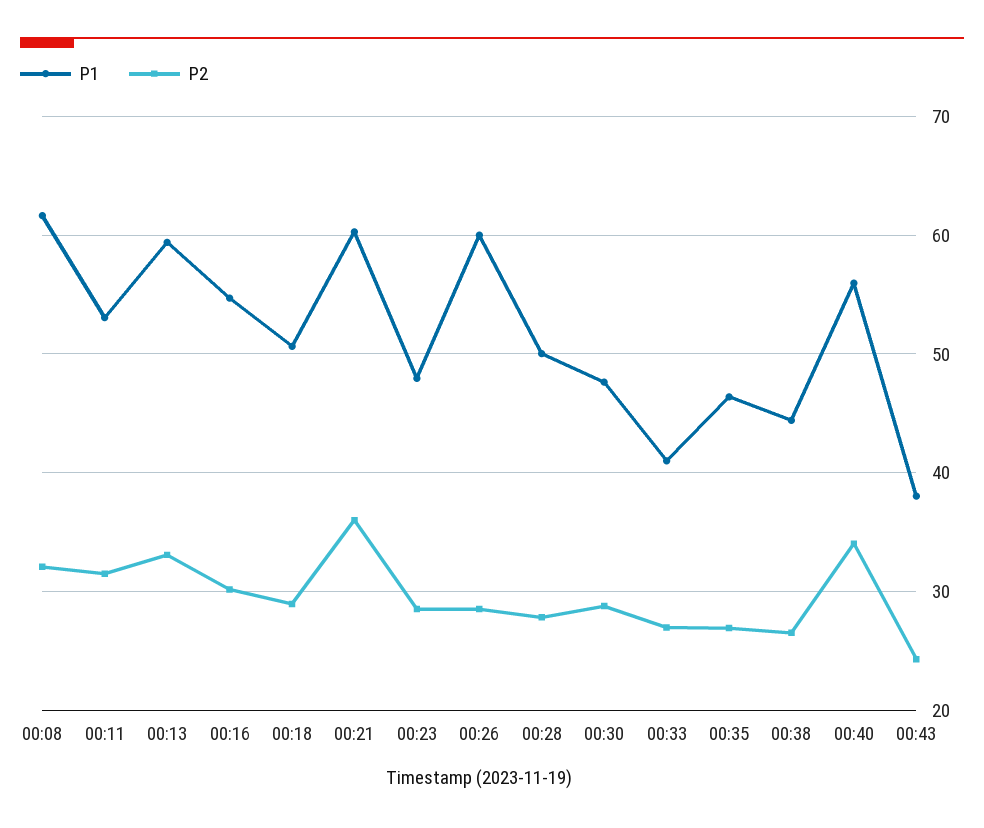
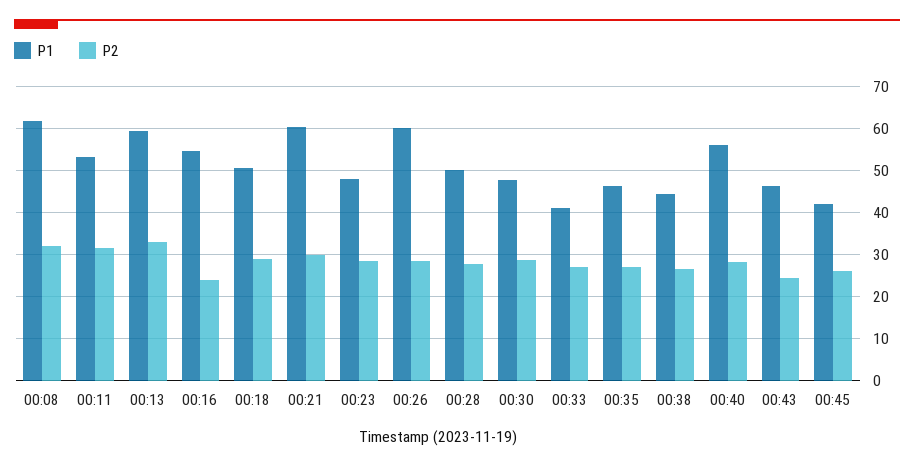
P2, 00:16: 30 -> 24
P2, 00:21: 36 -> 30
P2, 00:40: 34 -> 28
P1, 00:43: 38 -> 46
P1, 00:45: none -> 42
P2, 00:45: none -> 26

